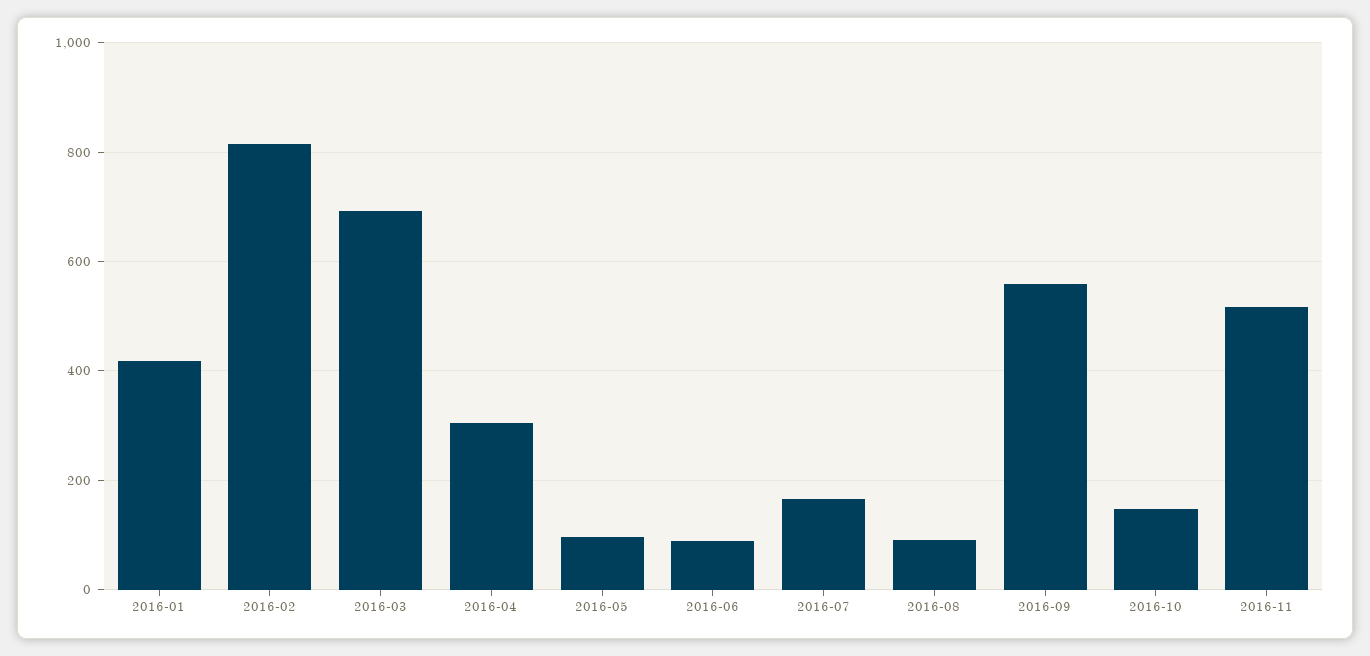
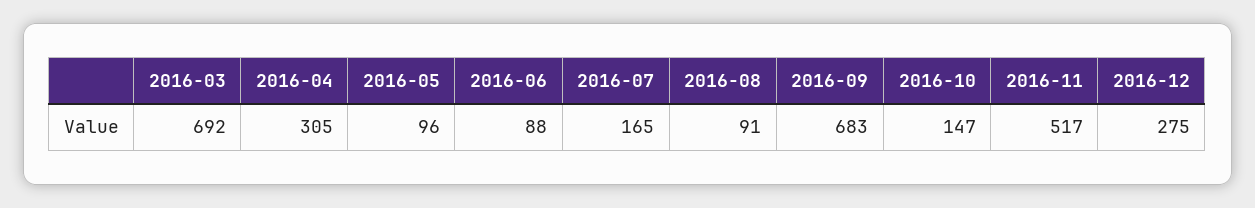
2016-01: 420 -> none
2016-02: 820 -> none
2016-09: 560 -> 683
2016-12: none -> 275

